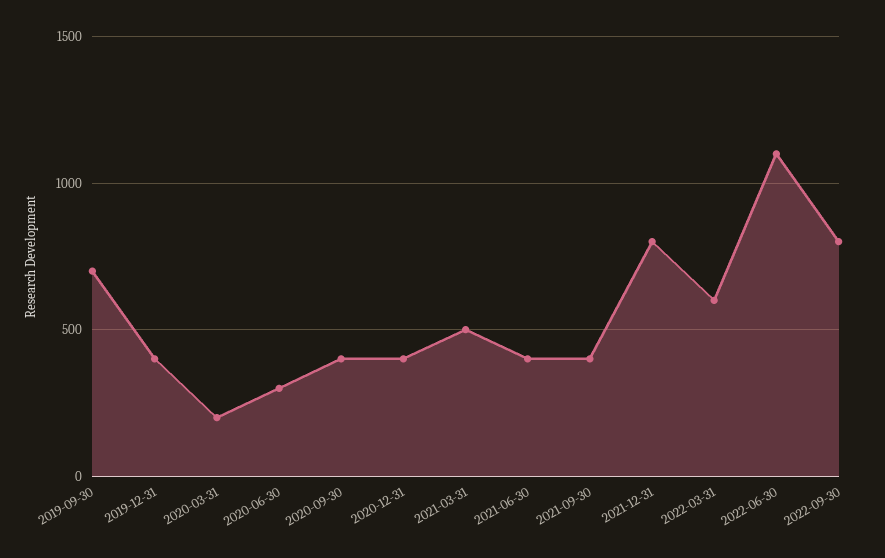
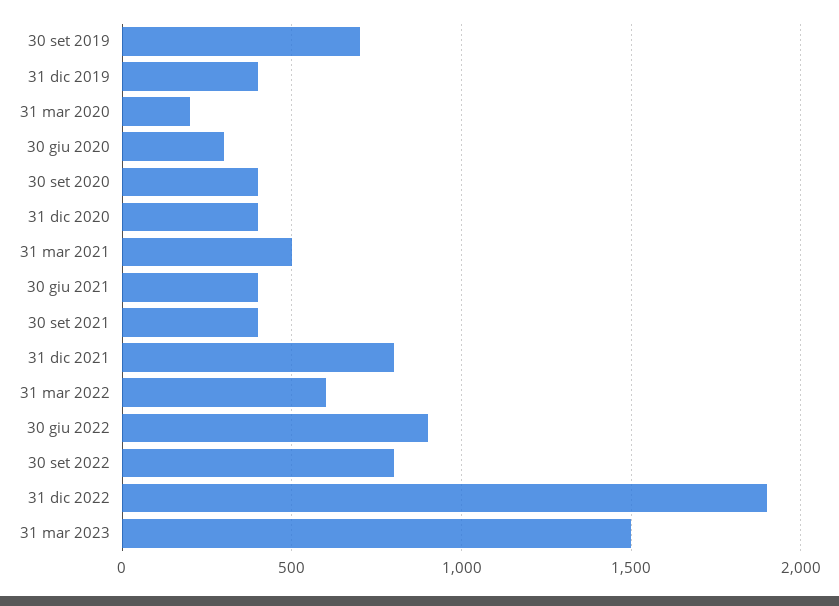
2022-06-30: 1100 -> 900
31 dic 2022: none -> 1900
31 mar 2023: none -> 1500

